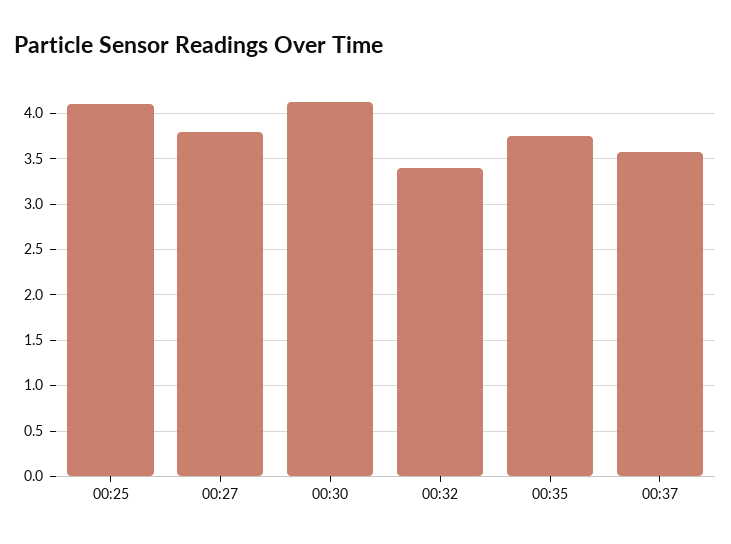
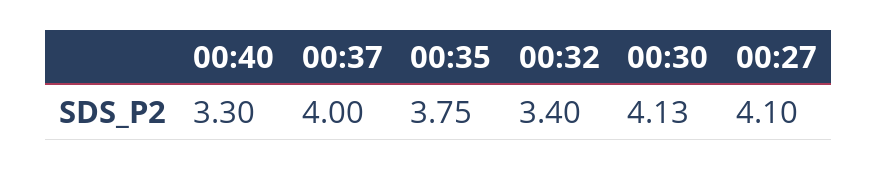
00:25: 4.1 -> none
00:27: 3.8 -> 4.1
00:37: 3.6 -> 4
00:40: none -> 3.3

